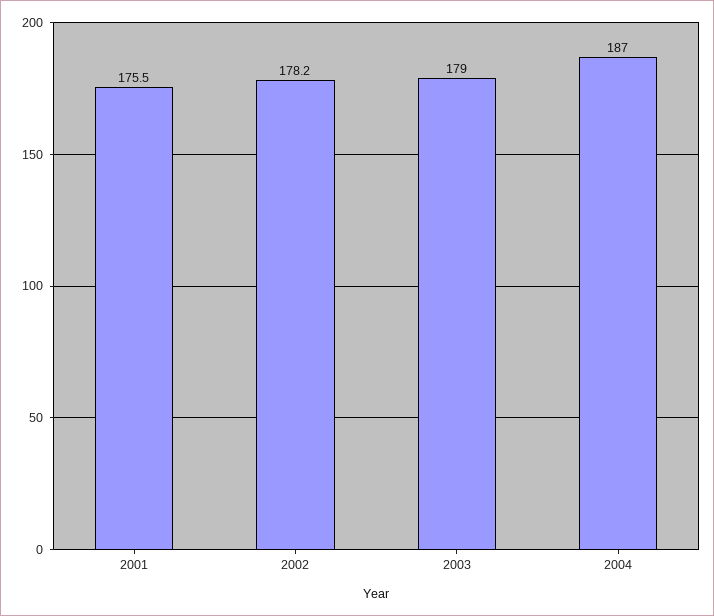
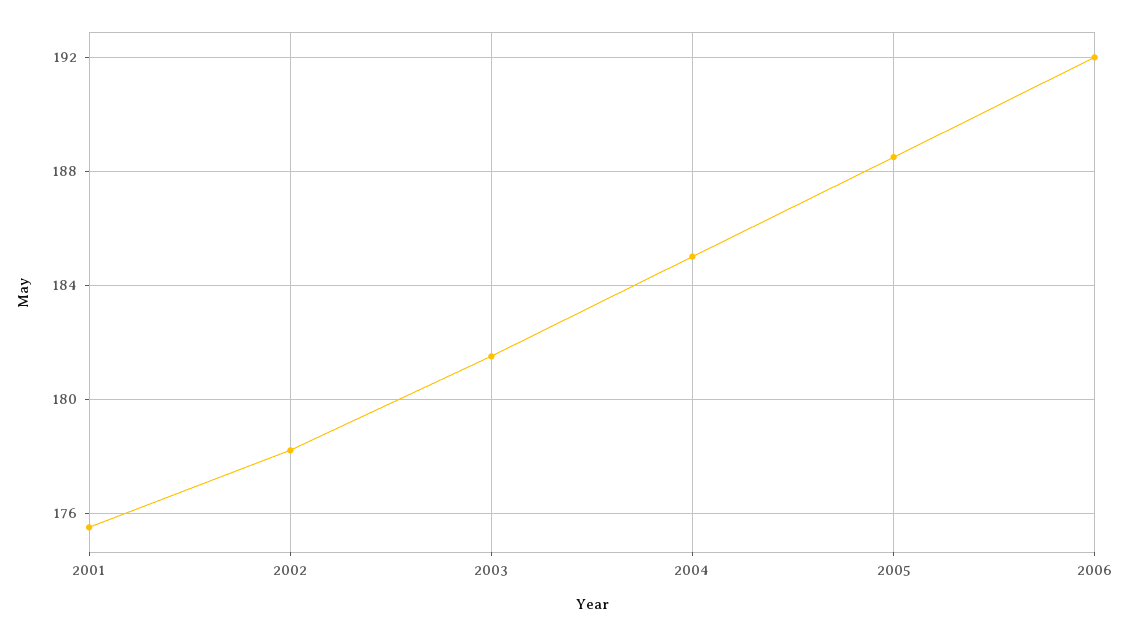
2003: 179 -> 181.5
2004: 187 -> 185
2005: none -> 188.5
2006: none -> 192

